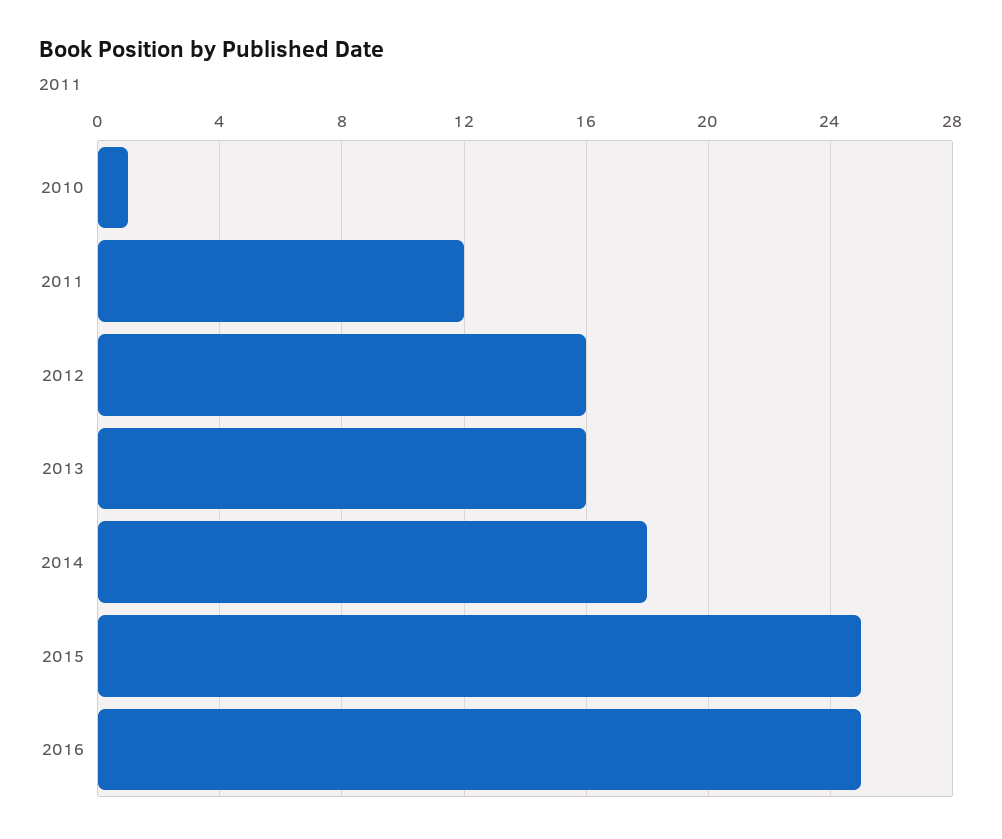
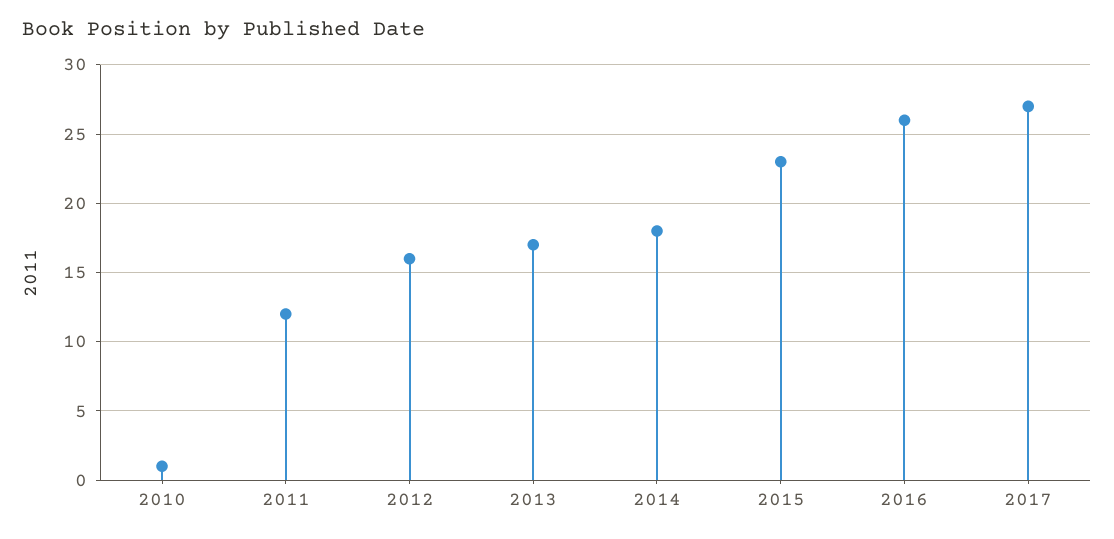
2013: 16 -> 17
2015: 25 -> 23
2016: 25 -> 26
2017: none -> 27

